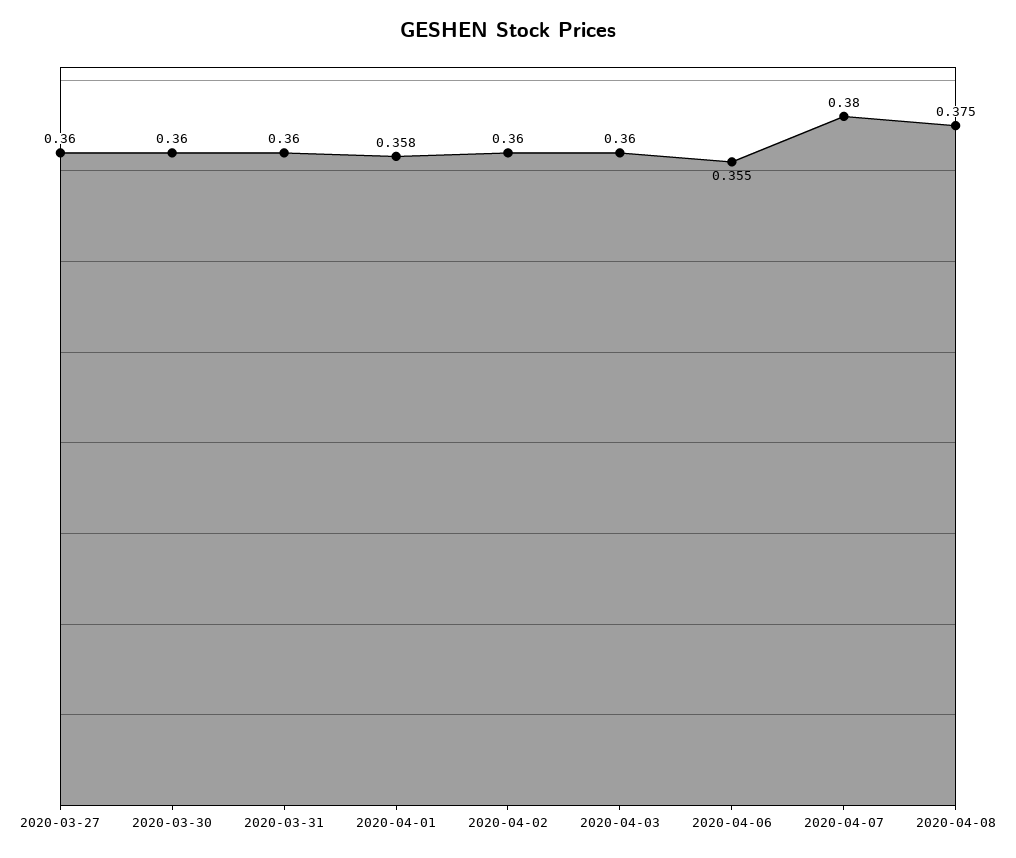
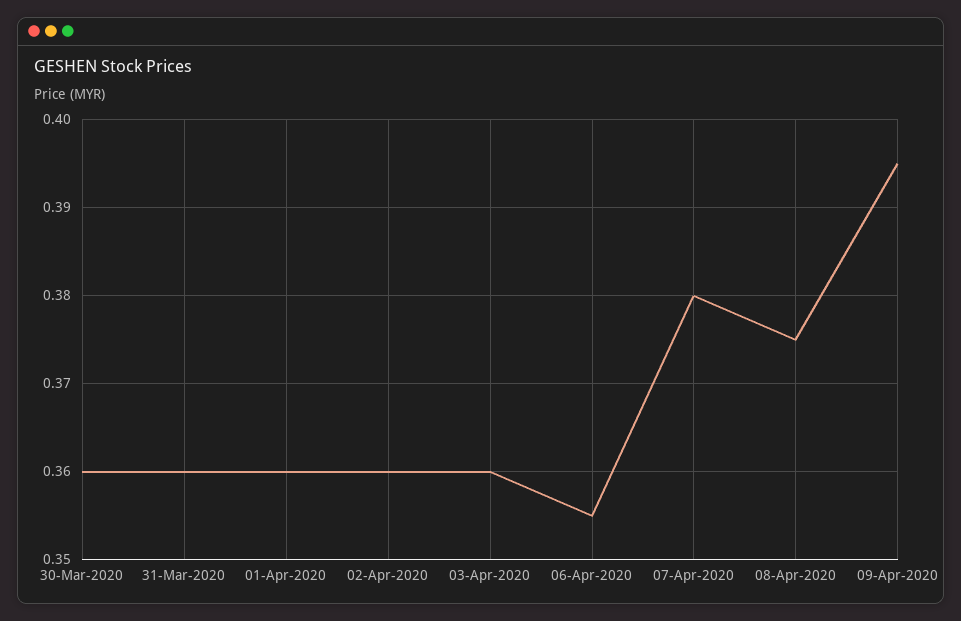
2020-03-27: 0.36 -> none
2020-04-01: 0.358 -> 0.36
09-Apr-2020: none -> 0.395

